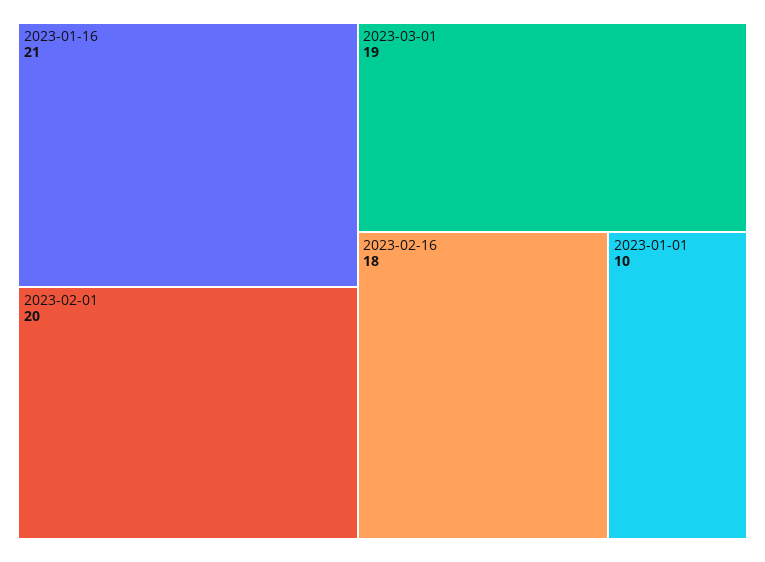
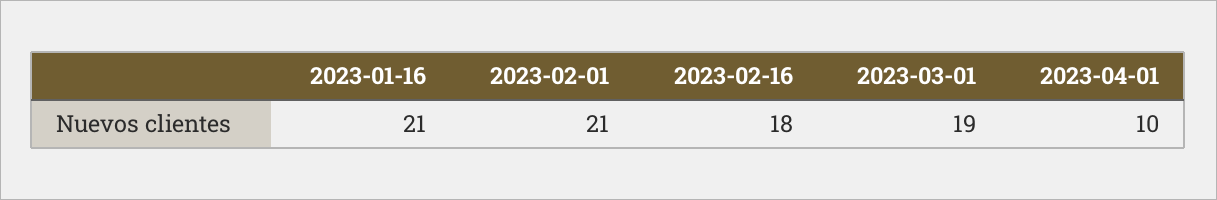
2023-02-01: 20 -> 21
2023-01-01: 10 -> none
2023-04-01: none -> 10

